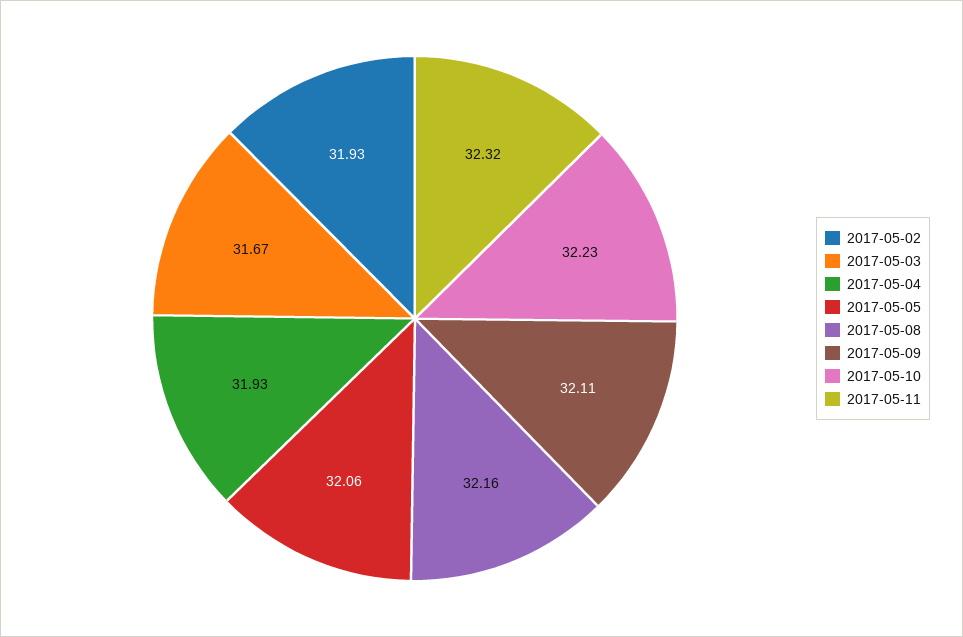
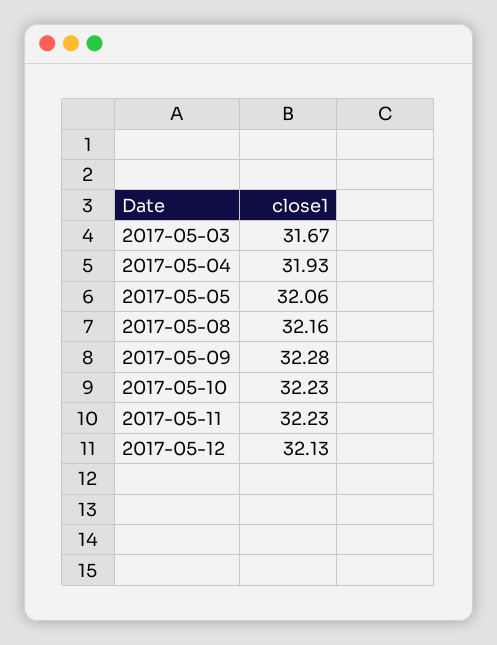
2017-05-02: 31.93 -> none
2017-05-09: 32.11 -> 32.28
2017-05-11: 32.32 -> 32.23
2017-05-12: none -> 32.13

